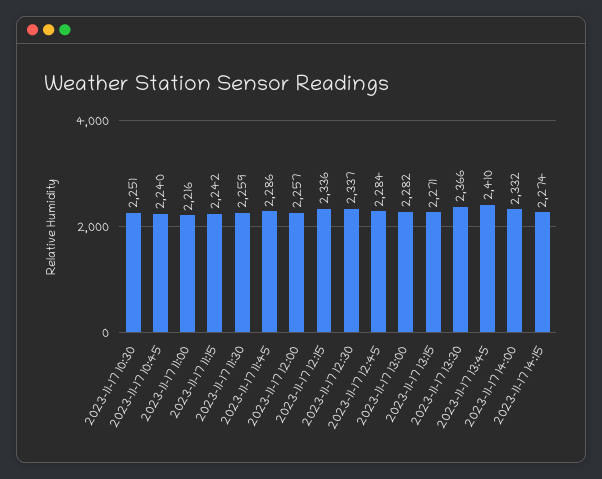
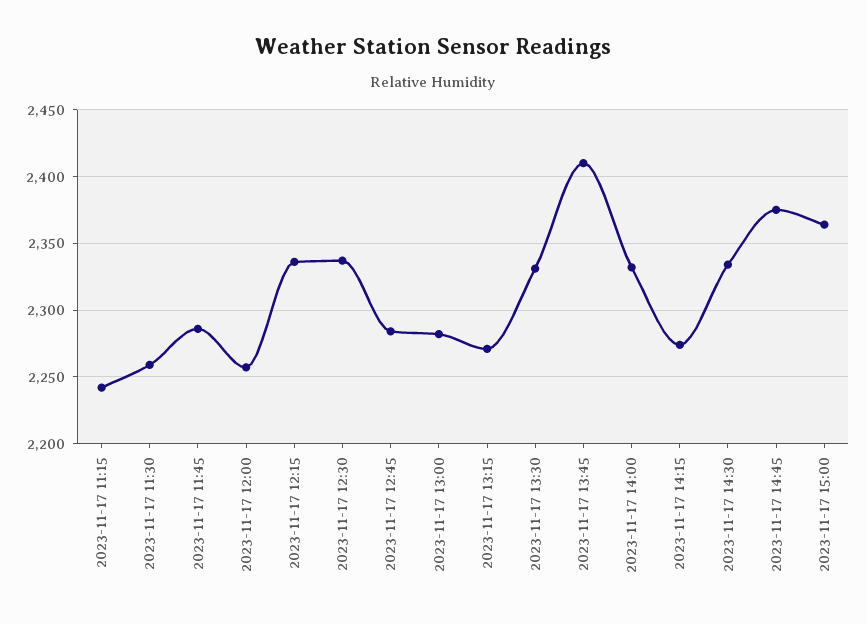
2023-11-17 10:30: 2251 -> none
2023-11-17 10:45: 2240 -> none
2023-11-17 11:00: 2216 -> none
2023-11-17 13:30: 2366 -> 2330
2023-11-17 14:30: none -> 2335
2023-11-17 14:45: none -> 2375
2023-11-17 15:00: none -> 2365

